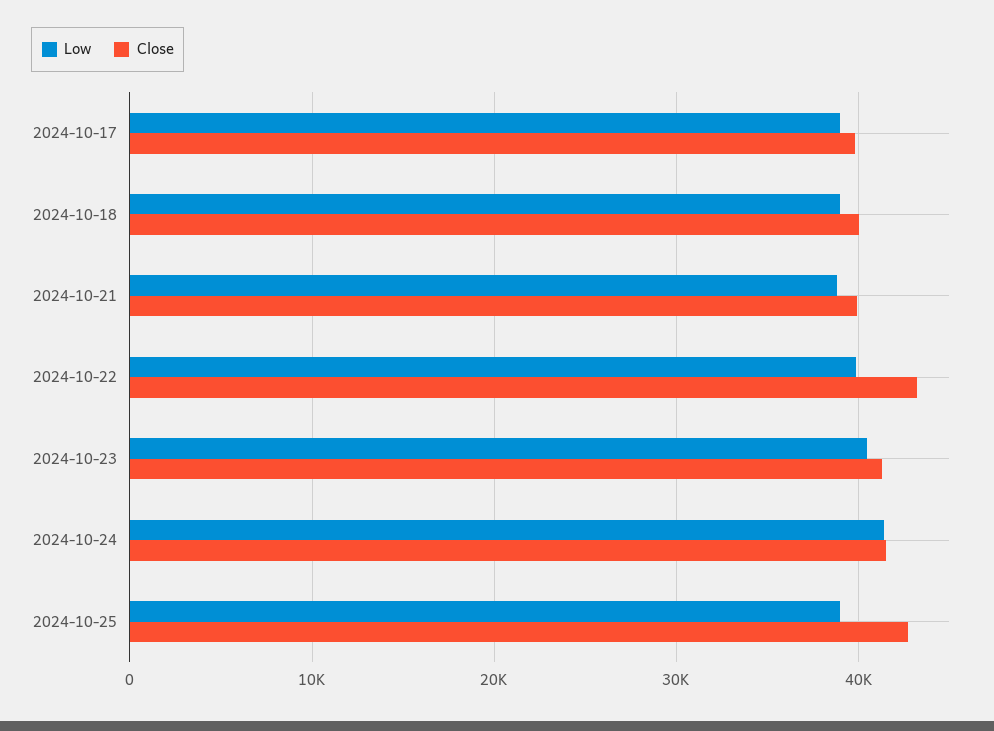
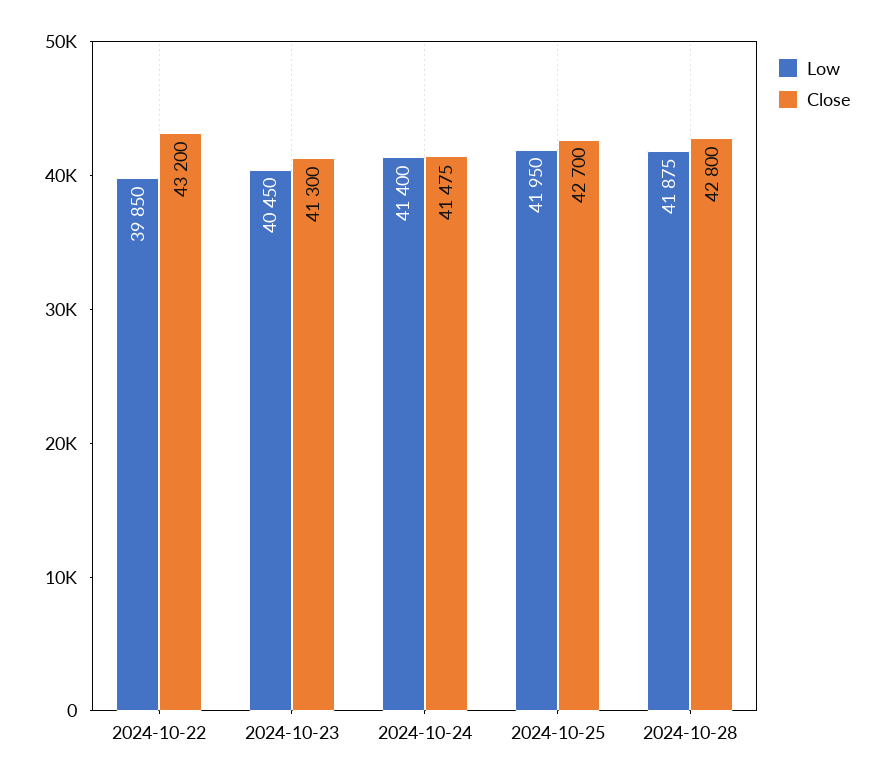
Low, 2024-10-17: 39000 -> none
Close, 2024-10-17: 40000 -> none
Low, 2024-10-18: 39000 -> none
Close, 2024-10-18: 40000 -> none
Low, 2024-10-21: 39000 -> none
Close, 2024-10-21: 40000 -> none
Low, 2024-10-25: 39000 -> 41950
Low, 2024-10-28: none -> 41875
Close, 2024-10-28: none -> 42800

